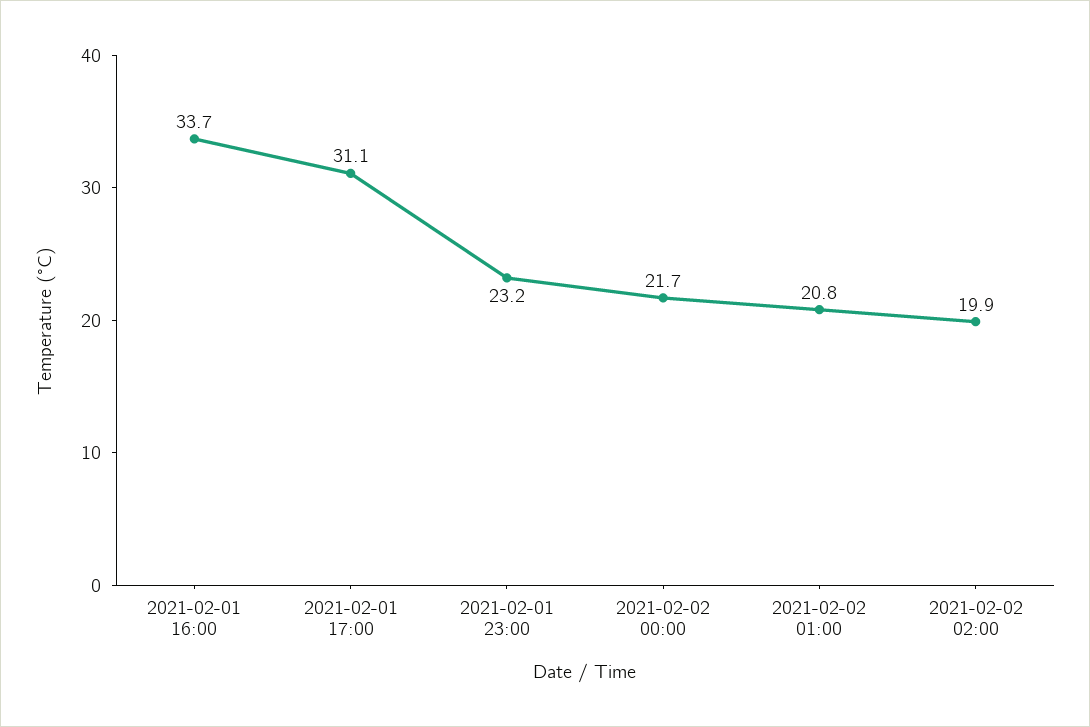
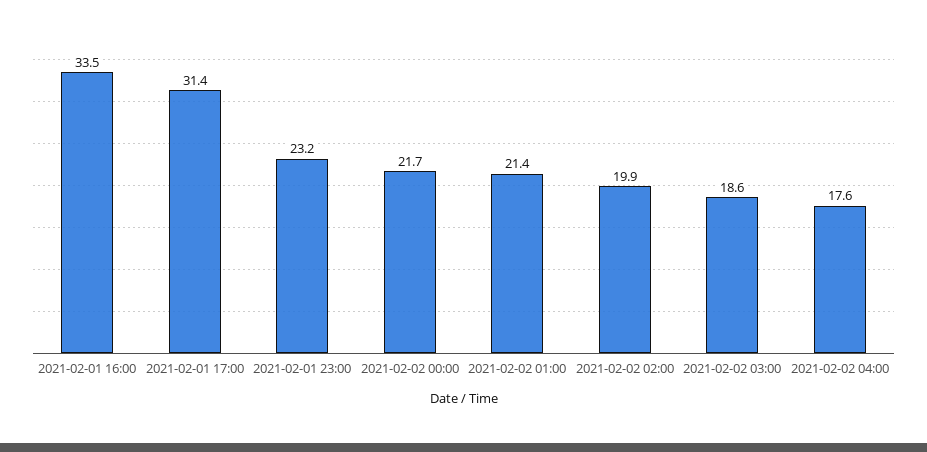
2021-02-01 16:00: 33.7 -> 33.5
2021-02-01 17:00: 31.1 -> 31.4
2021-02-02 01:00: 20.8 -> 21.4
2021-02-02 03:00: none -> 18.6
2021-02-02 04:00: none -> 17.6

